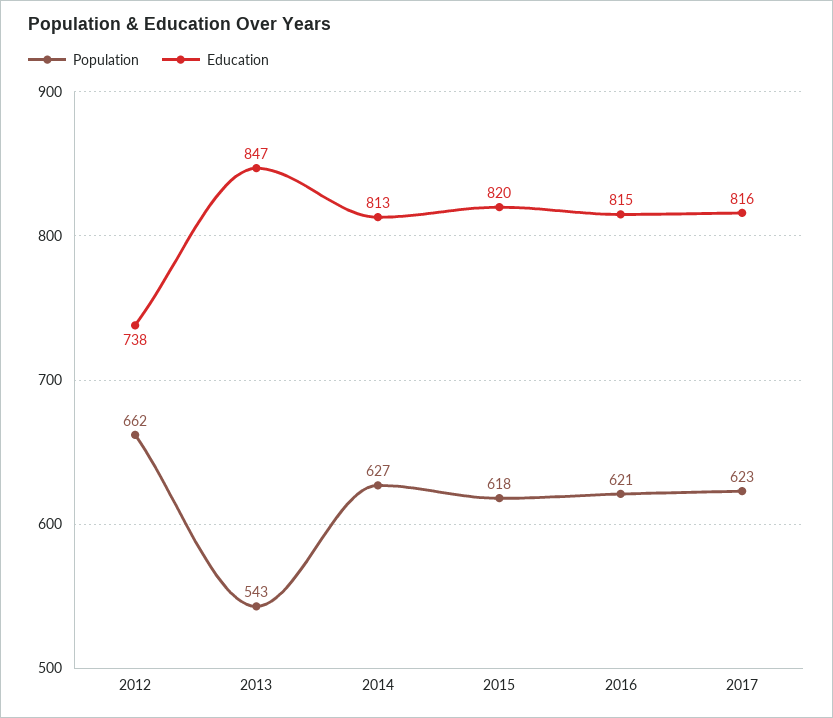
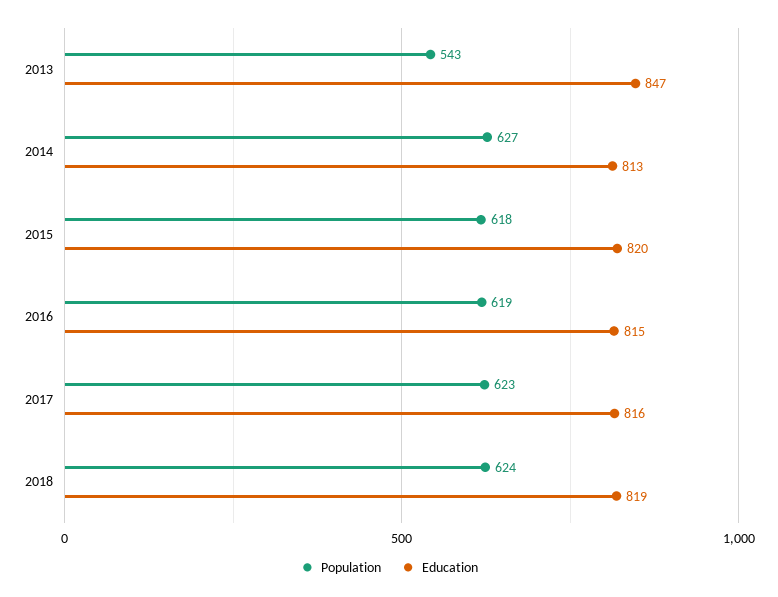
Population, 2012: 662 -> none
Education, 2012: 738 -> none
Population, 2016: 621 -> 619
Population, 2018: none -> 624
Education, 2018: none -> 819

